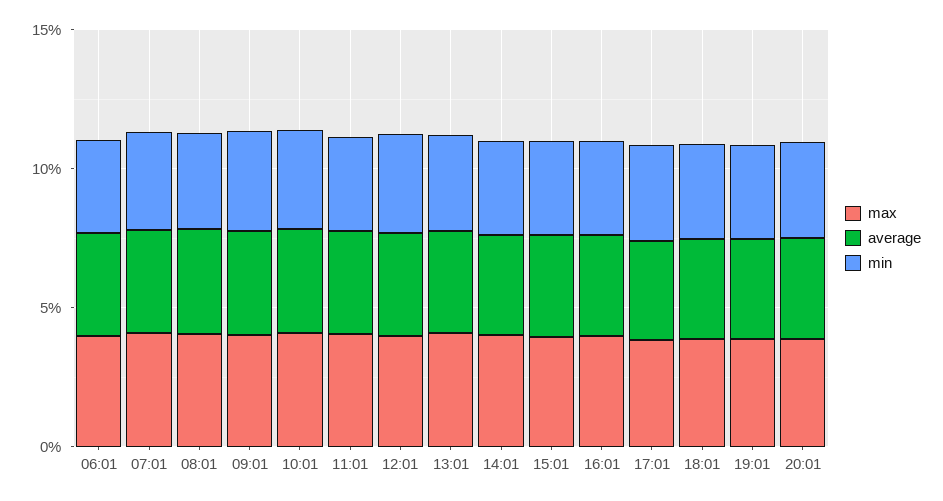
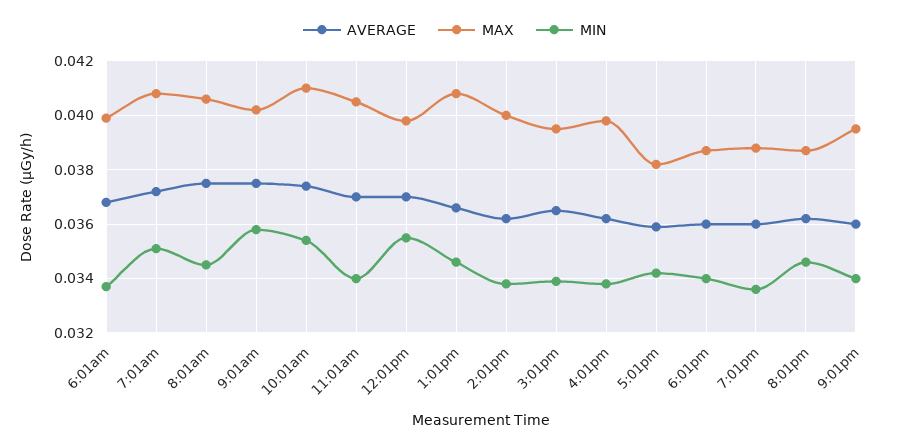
average, 9:01pm: none -> 0.036
max, 9:01pm: none -> 0.0395
min, 9:01pm: none -> 0.034

